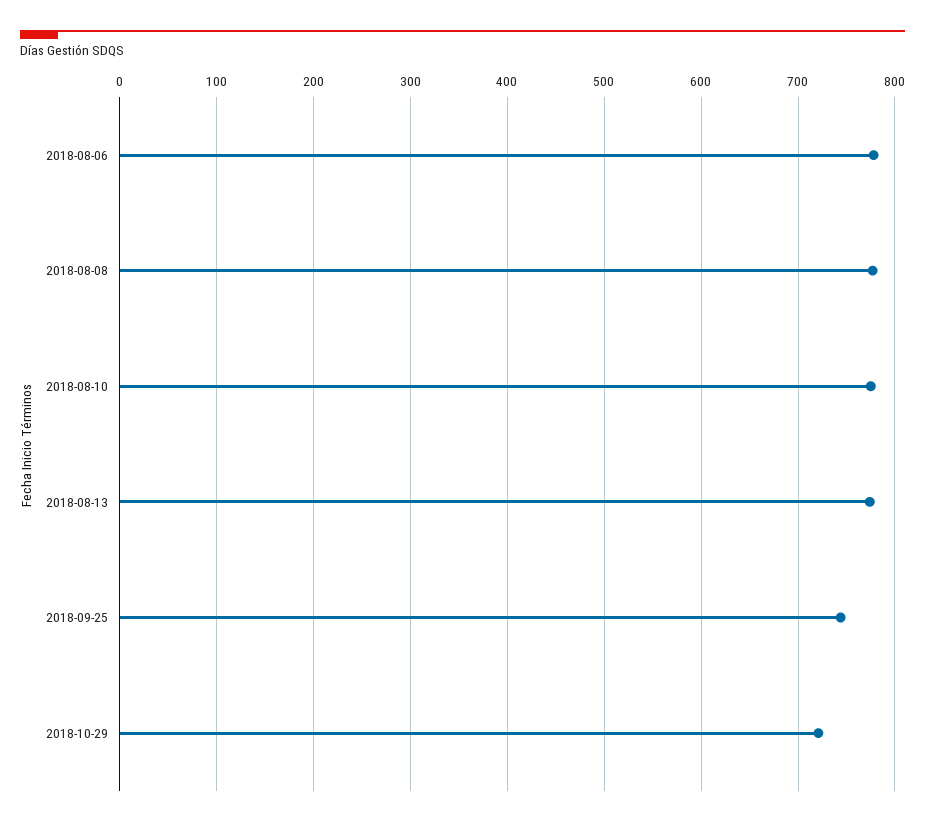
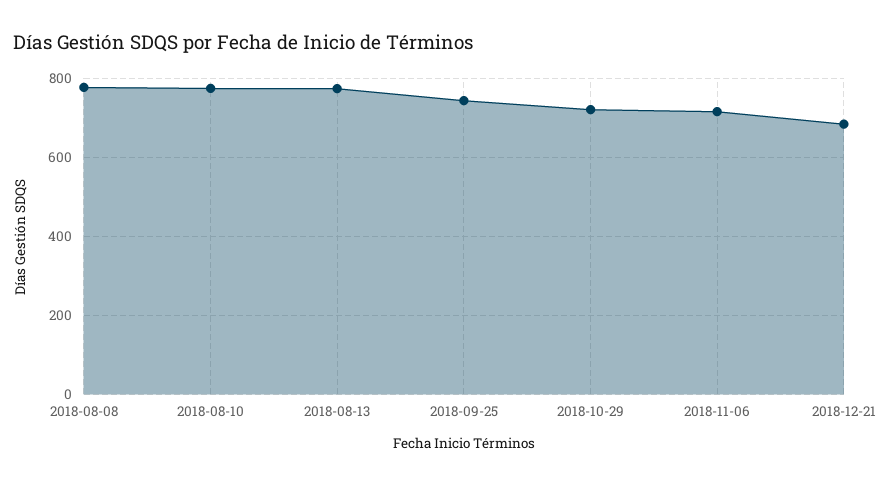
2018-08-06: 780 -> none
2018-11-06: none -> 720
2018-12-21: none -> 680

